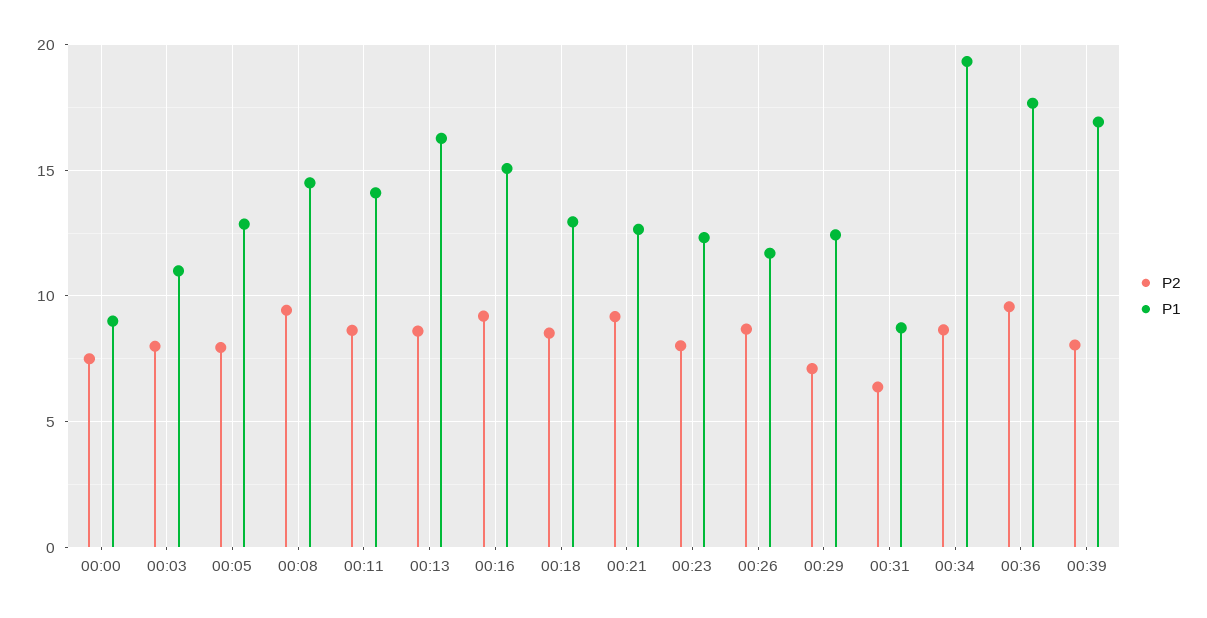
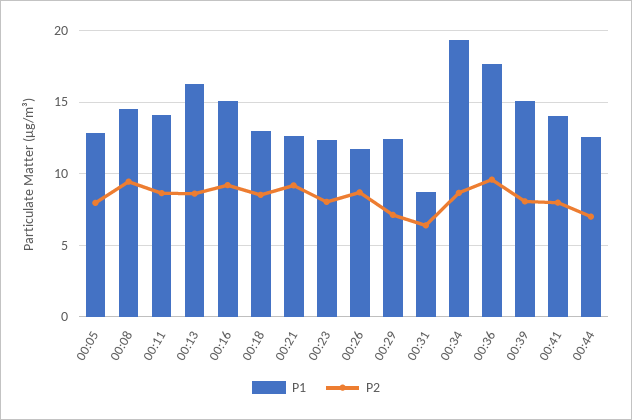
P2, 00:00: 7.5 -> none
P1, 00:00: 9 -> none
P2, 00:03: 8 -> none
P1, 00:03: 11 -> none
P1, 00:39: 17 -> 15
P1, 00:41: none -> 14
P2, 00:41: none -> 8
P1, 00:44: none -> 12.5
P2, 00:44: none -> 7

